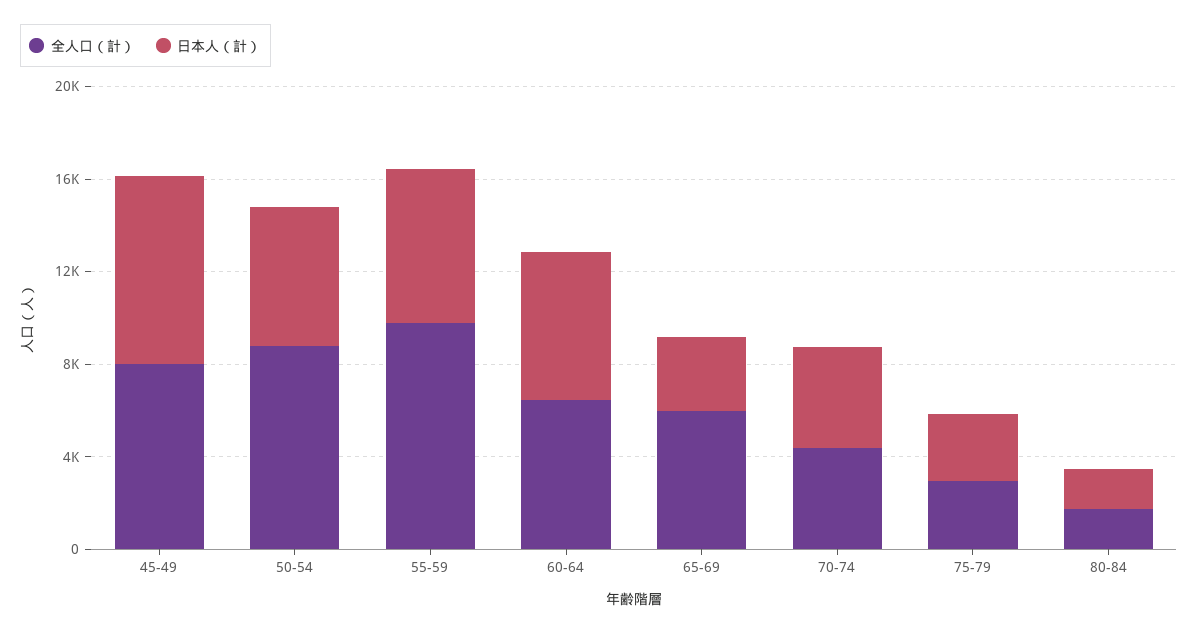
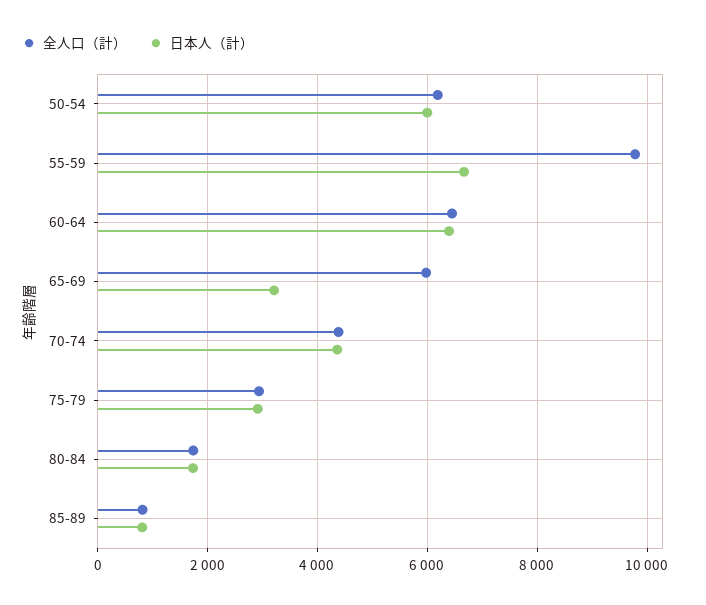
全人口（計）, 45-49: 8000 -> none
日本人（計）, 45-49: 8000 -> none
全人口（計）, 50-54: 9000 -> 6200
全人口（計）, 85-89: none -> 800
日本人（計）, 85-89: none -> 800

